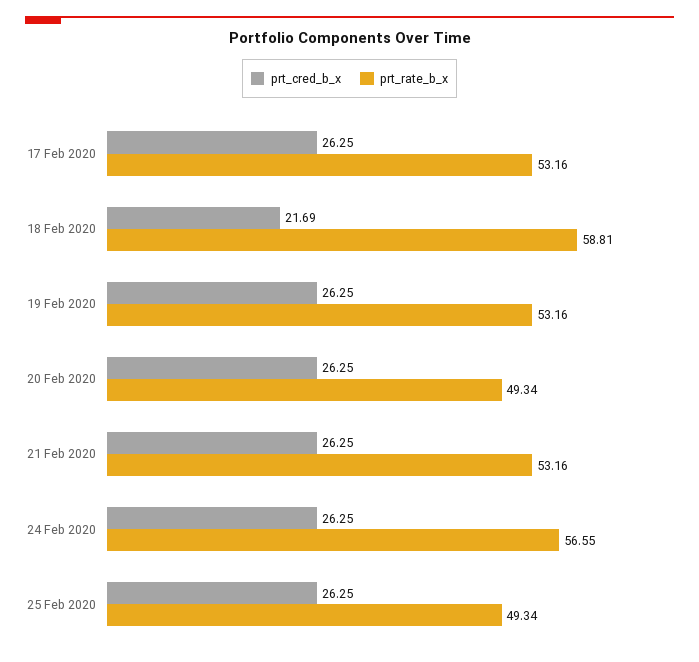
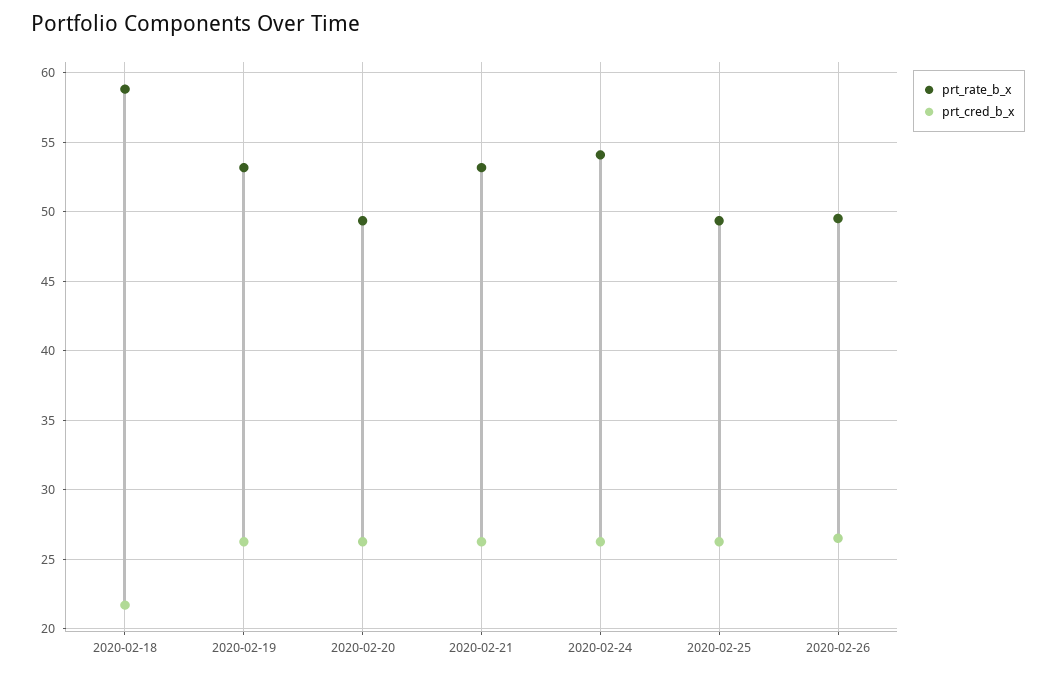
prt_cred_b_x, 17 Feb 2020: 26.25 -> none
prt_rate_b_x, 17 Feb 2020: 53.16 -> none
prt_rate_b_x, 24 Feb 2020: 56.55 -> 54
prt_rate_b_x, 2020-02-26: none -> 49.5
prt_cred_b_x, 2020-02-26: none -> 26.5

